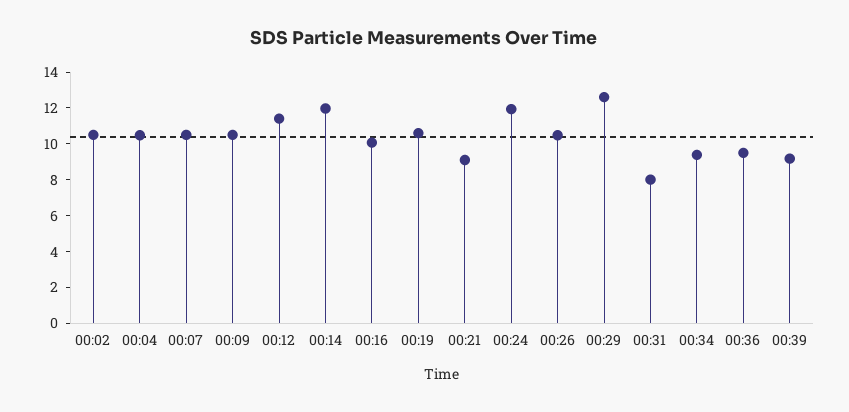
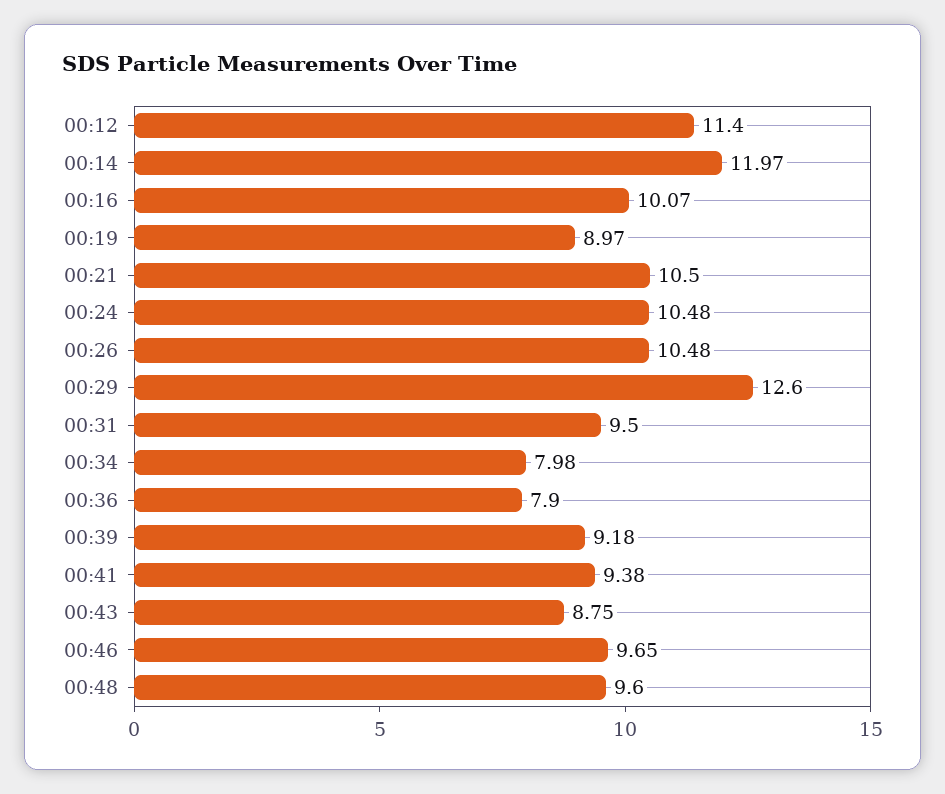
00:02: 10.5 -> none
00:04: 10.5 -> none
00:07: 10.5 -> none
00:09: 10.5 -> none
00:19: 10.5 -> 8.97
00:21: 9 -> 10.5
00:24: 12 -> 10.48
00:31: 8 -> 9.5
00:34: 9.5 -> 7.98
00:36: 9.5 -> 7.9
00:41: none -> 9.38
00:43: none -> 8.75
00:46: none -> 9.65
00:48: none -> 9.6

